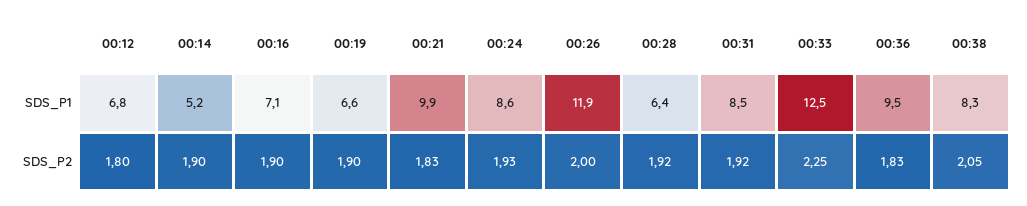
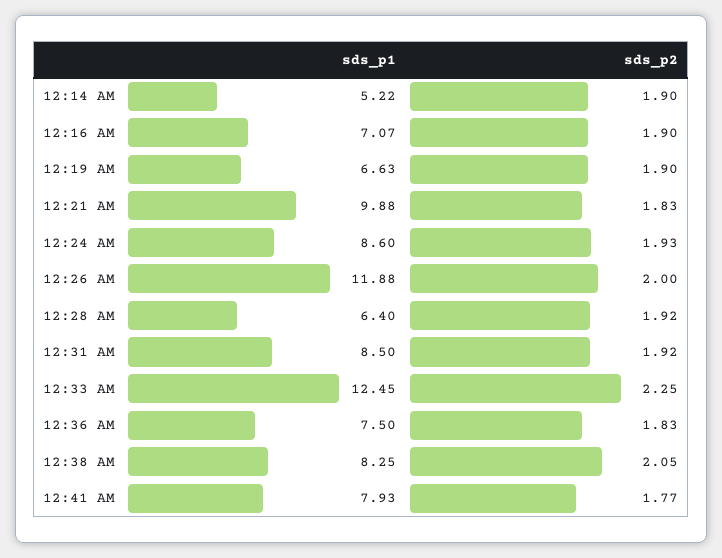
00:12, SDS_P1: 6.8 -> none
00:36, SDS_P1: 9.5 -> 7.5
00:12, SDS_P2: 1.8 -> none
12:41 AM, SDS_P1: none -> 7.93
12:41 AM, SDS_P2: none -> 1.77

